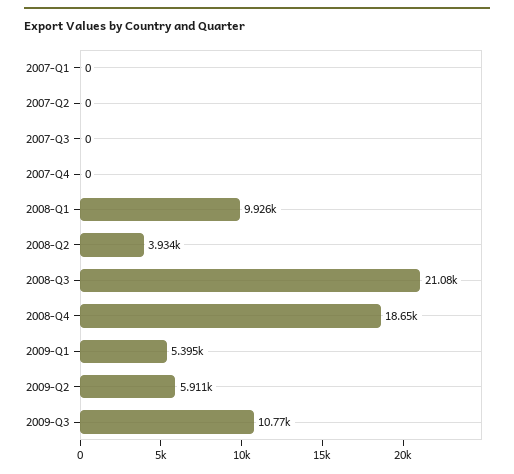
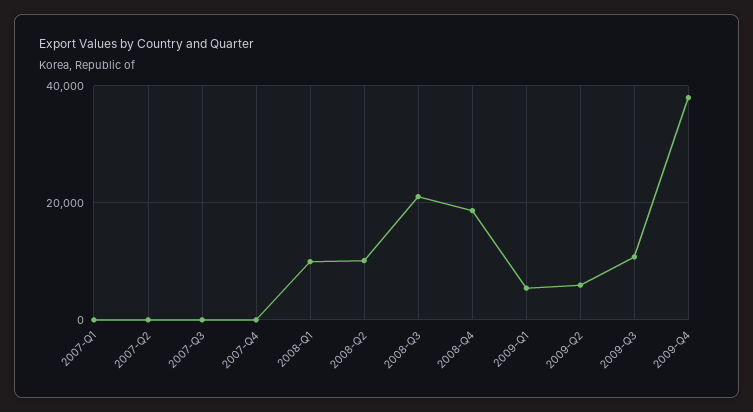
2008-Q2: 3934 -> 10000
2009-Q4: none -> 38000

